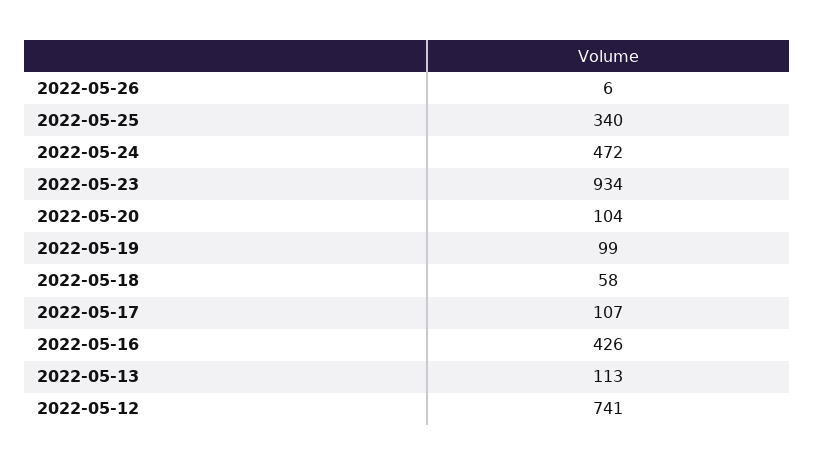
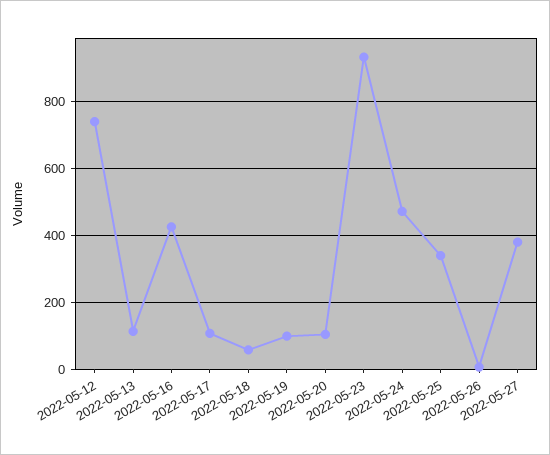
2022-05-27: none -> 380

